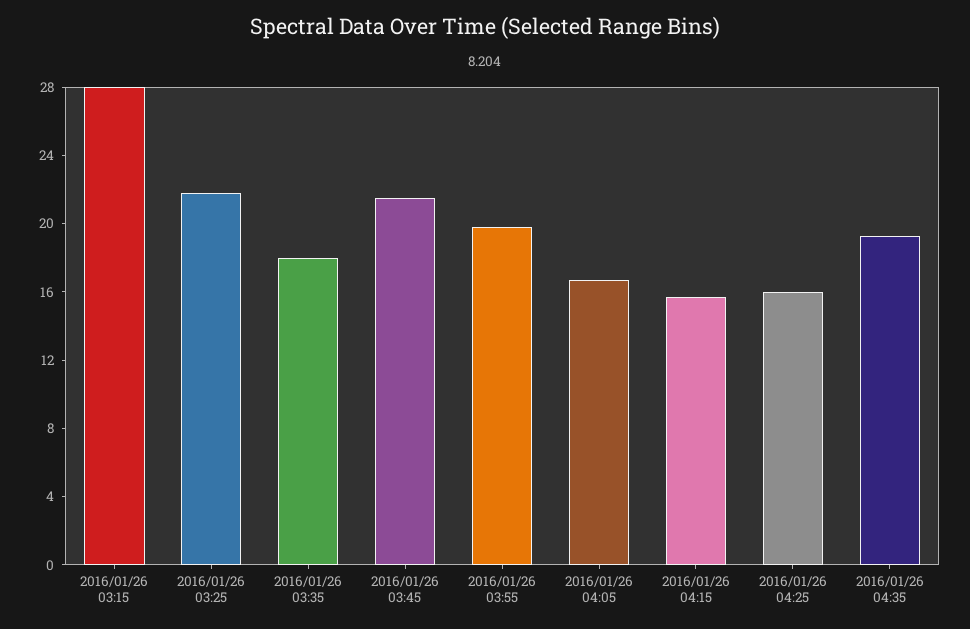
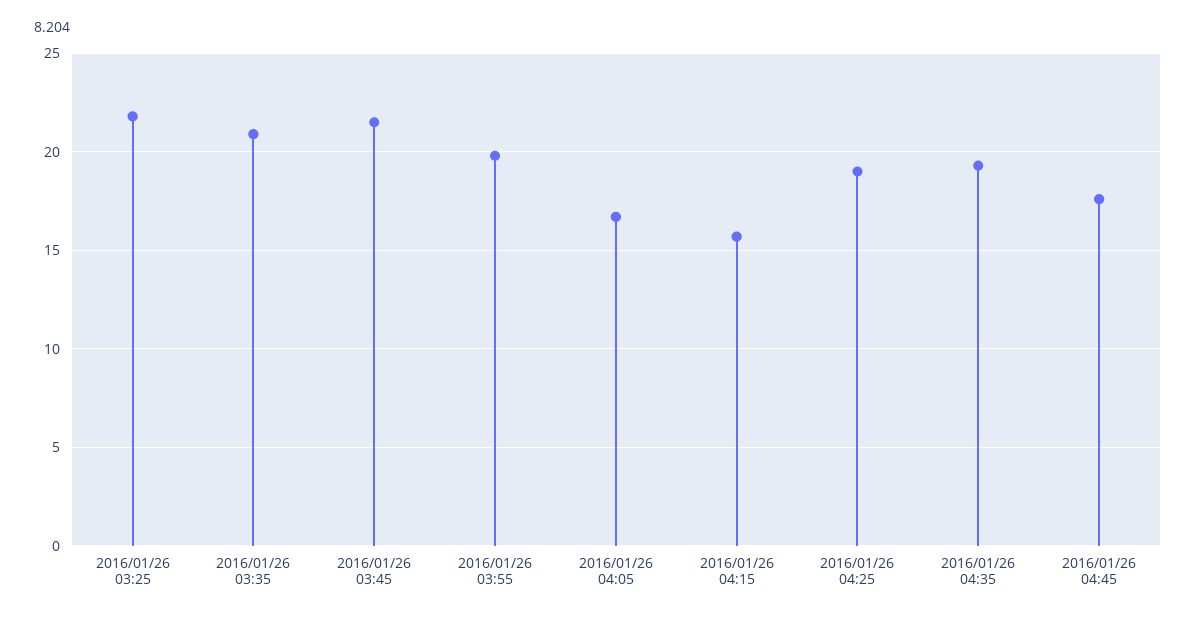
2016/01/26 03:15: 28 -> none
2016/01/26 03:35: 18 -> 21
2016/01/26 04:25: 16 -> 19
2016/01/26 04:45: none -> 17.5

